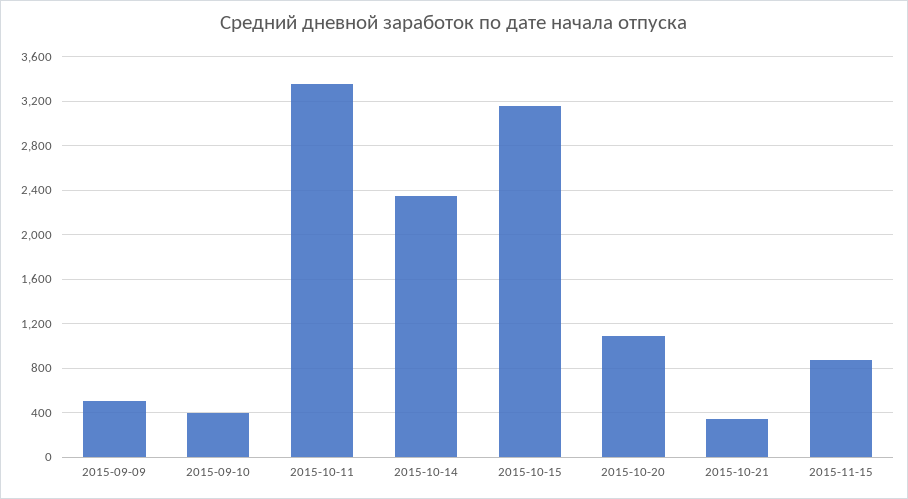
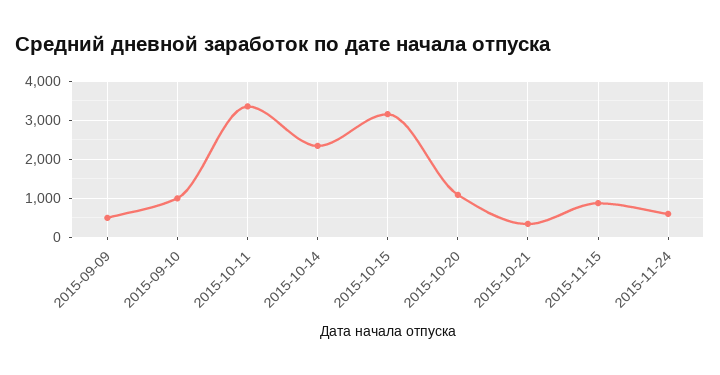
2015-09-10: 400 -> 1000
2015-11-24: none -> 600

